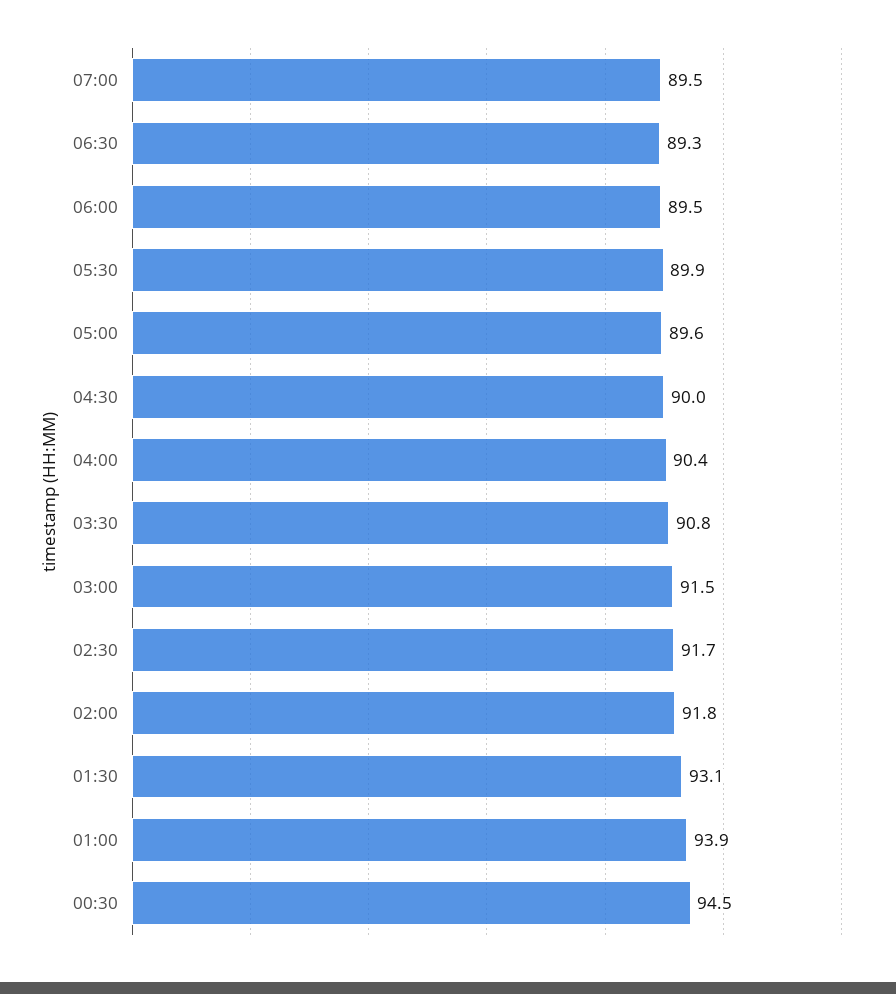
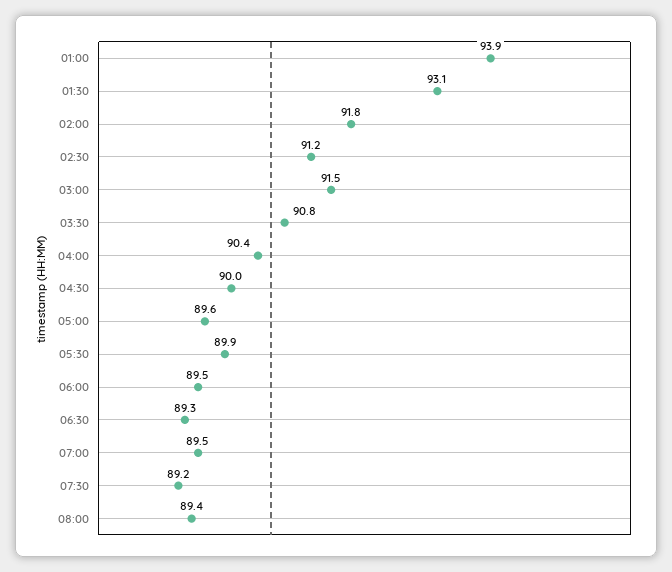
02:30: 91.7 -> 91.2
00:30: 94.5 -> none
07:30: none -> 89.2
08:00: none -> 89.4

